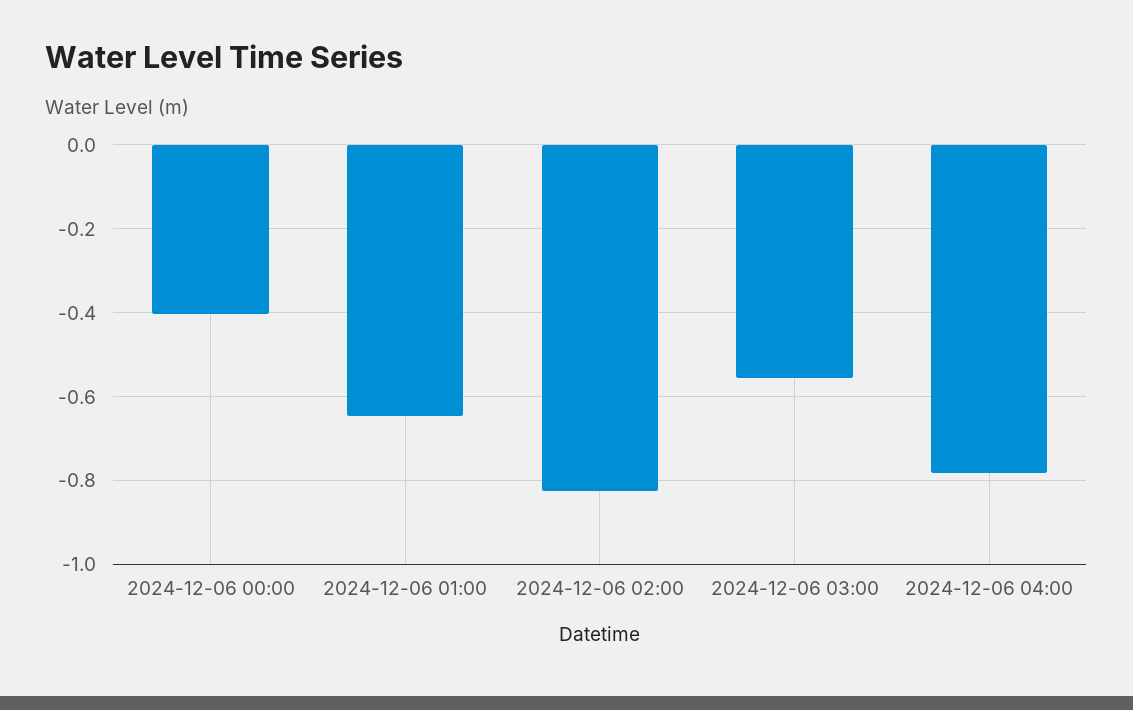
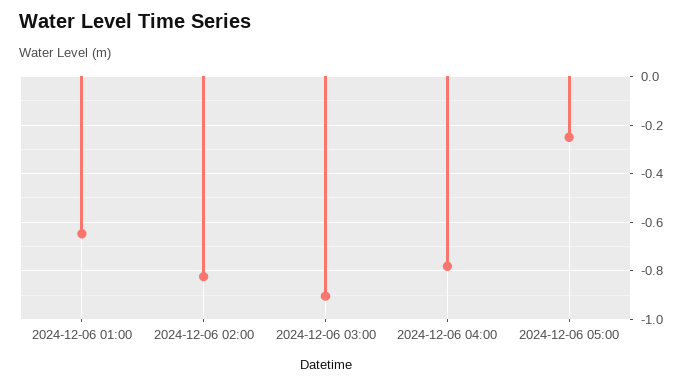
2024-12-06 00:00: -0.4 -> none
2024-12-06 03:00: -0.56 -> -0.9
2024-12-06 05:00: none -> -0.25

